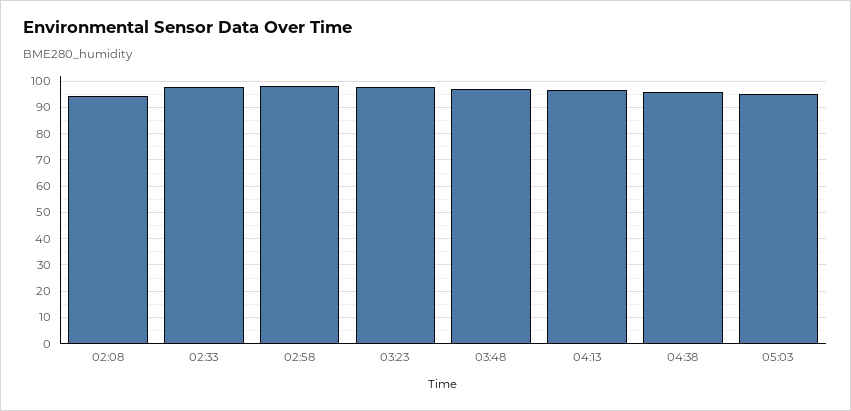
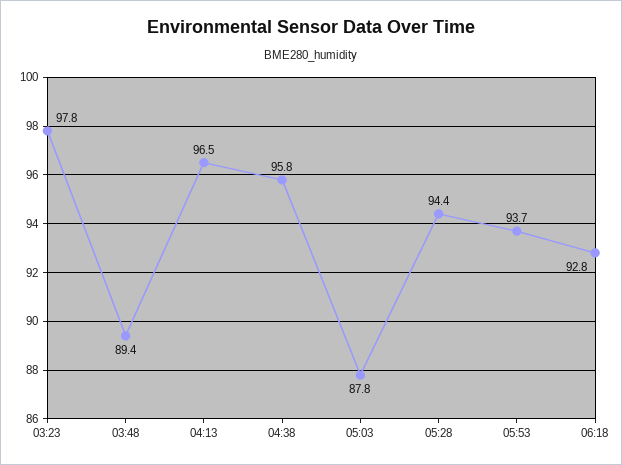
02:08: 95 -> none
02:33: 97.5 -> none
02:58: 97.5 -> none
03:48: 97.5 -> 89.4
05:03: 95 -> 87.8
05:28: none -> 94.4
05:53: none -> 93.7
06:18: none -> 92.8

